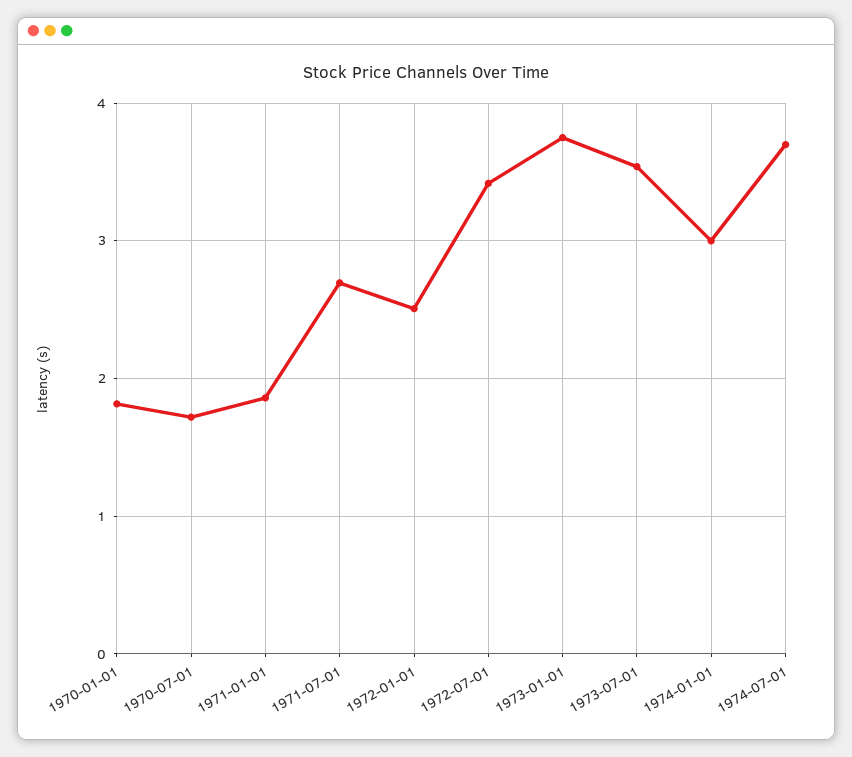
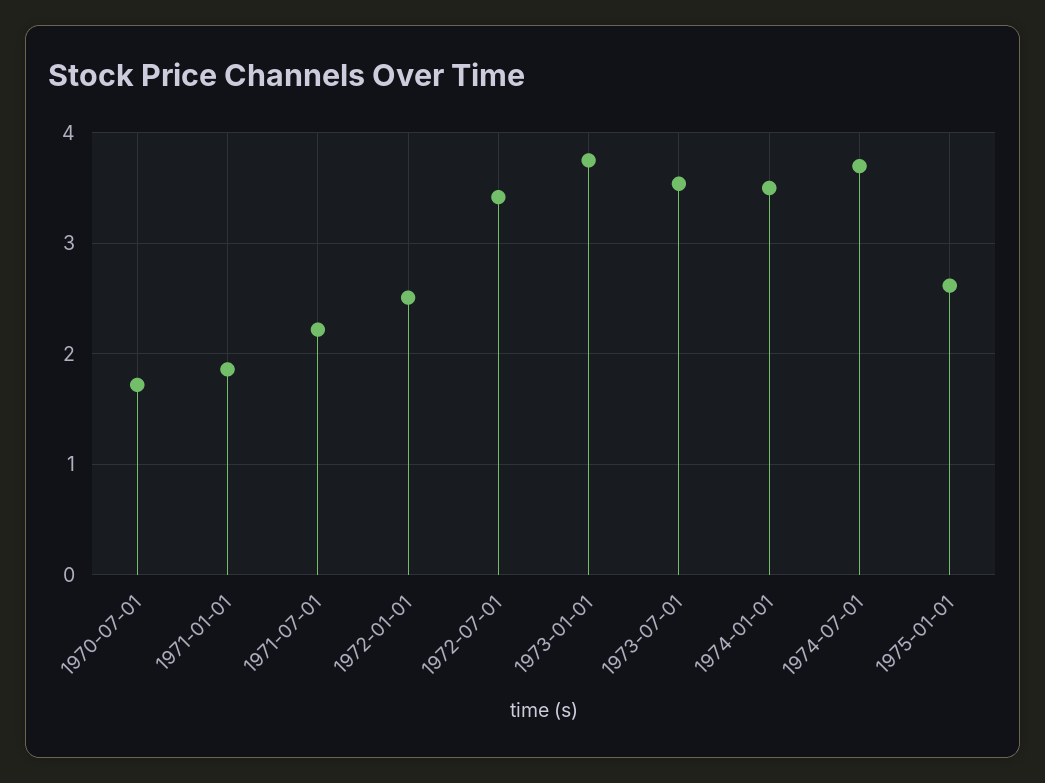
1970-01-01: 1.8 -> none
1971-07-01: 2.7 -> 2.2
1974-01-01: 3 -> 3.5
1975-01-01: none -> 2.6

